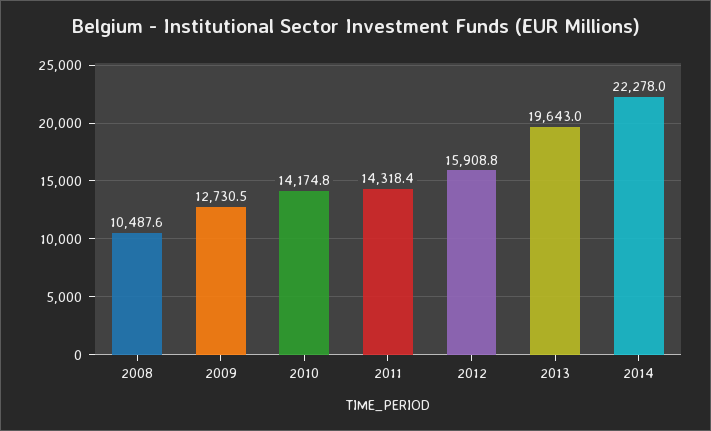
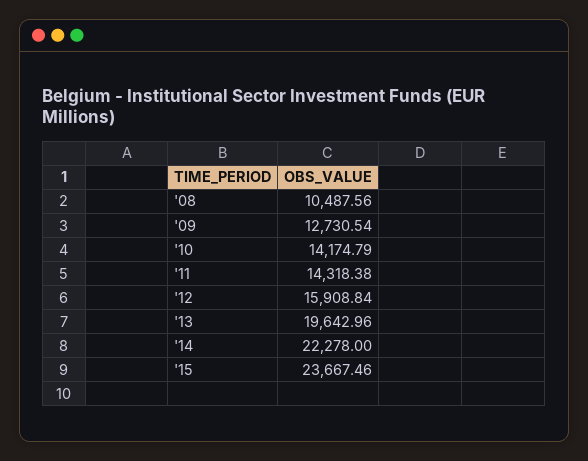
'15: none -> 23667.46

